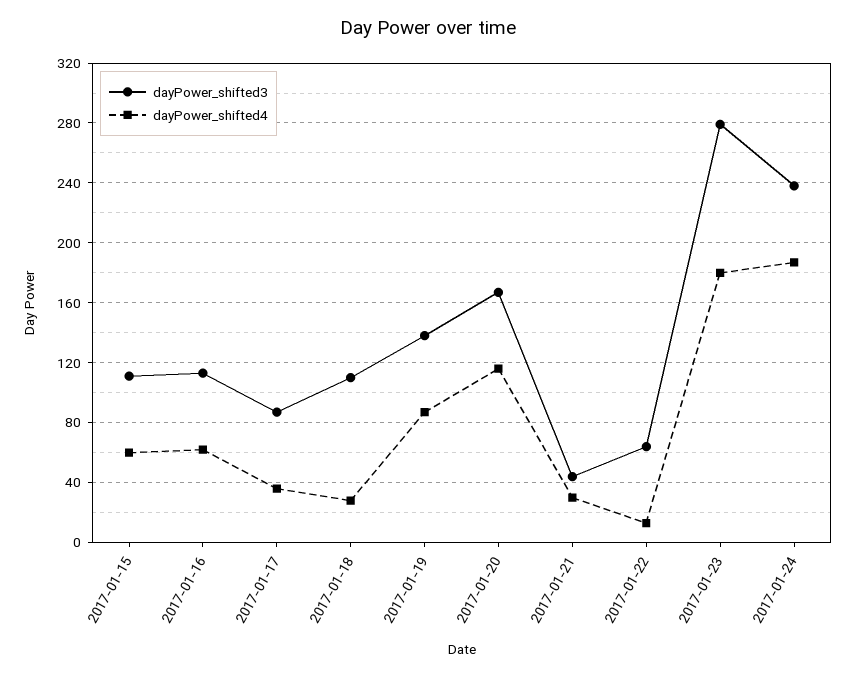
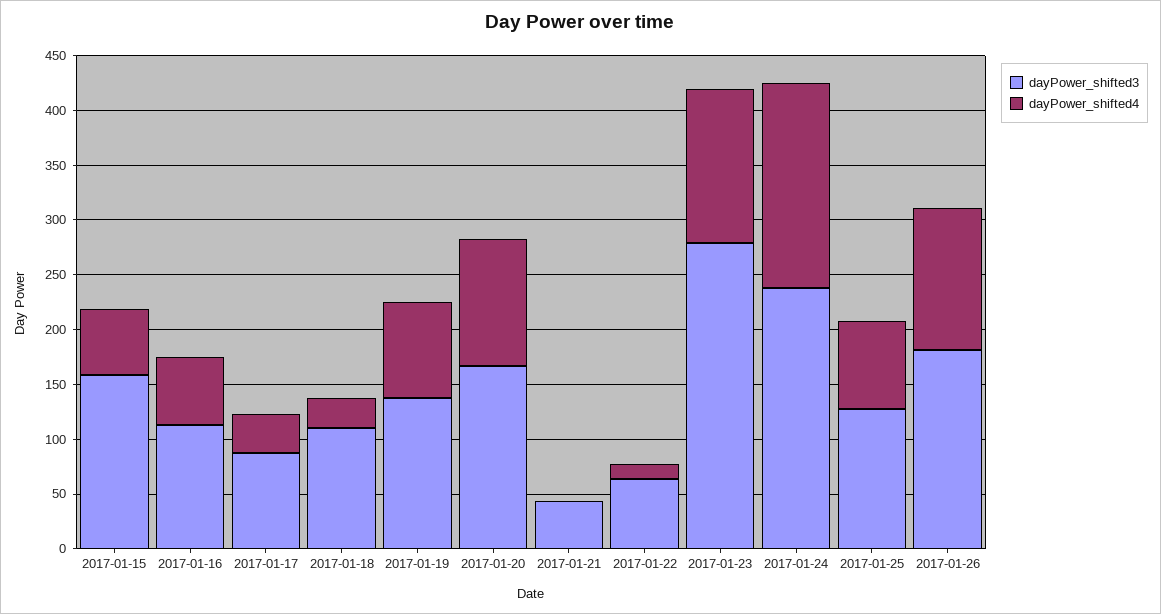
dayPower_shifted3, 2017-01-15: 110 -> 160
dayPower_shifted4, 2017-01-21: 30 -> 0
dayPower_shifted4, 2017-01-23: 180 -> 140
dayPower_shifted3, 2017-01-25: none -> 130
dayPower_shifted4, 2017-01-25: none -> 80
dayPower_shifted3, 2017-01-26: none -> 180
dayPower_shifted4, 2017-01-26: none -> 130

